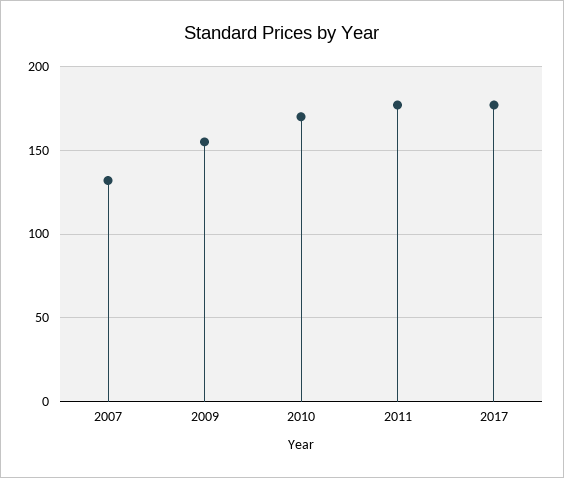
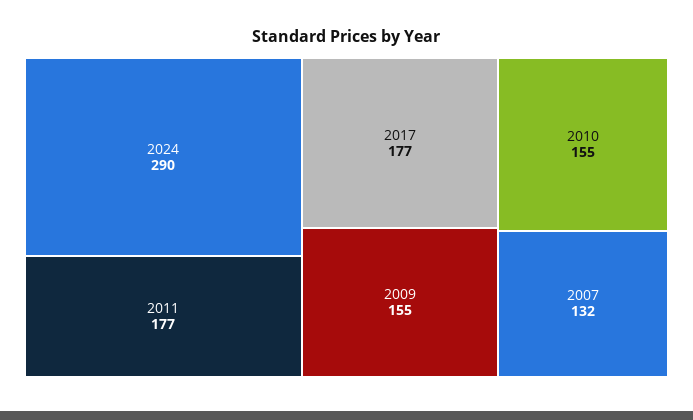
2010: 170 -> 155
2024: none -> 290

